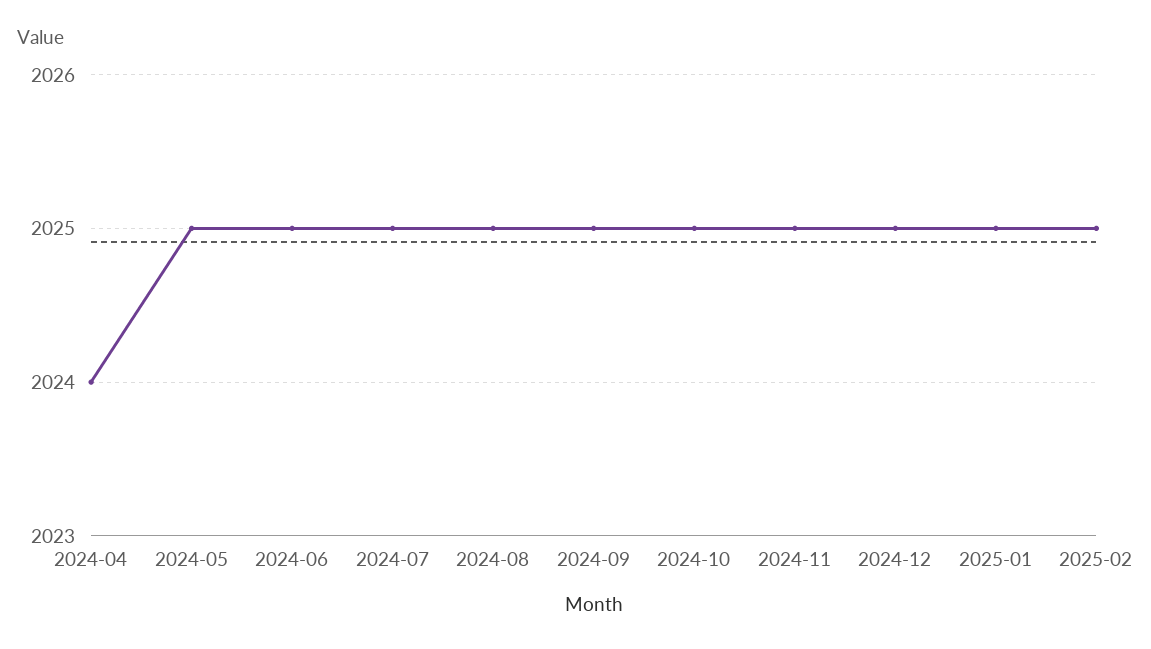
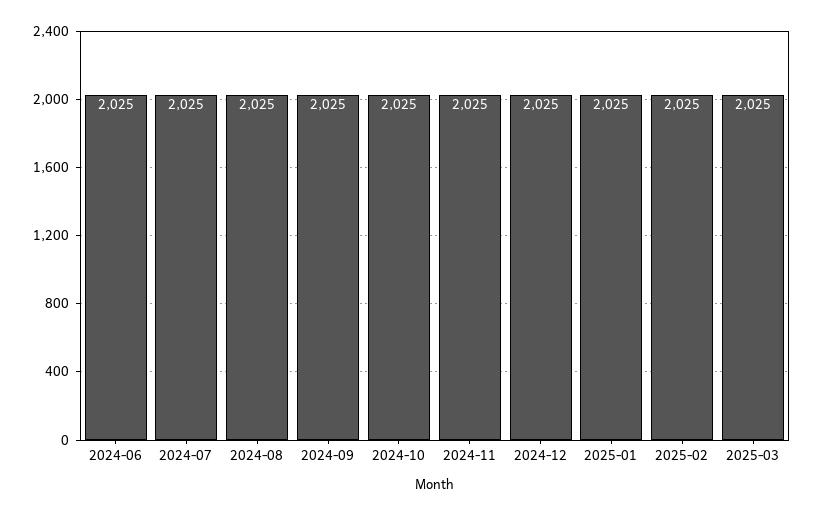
2024-04: 2024 -> none
2024-05: 2025 -> none
2025-03: none -> 2025

